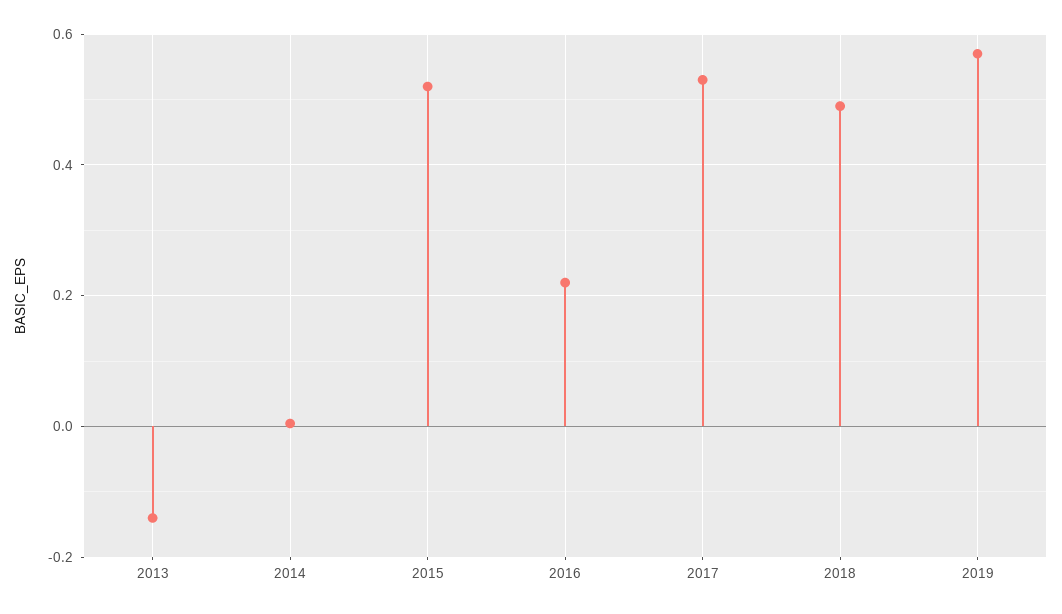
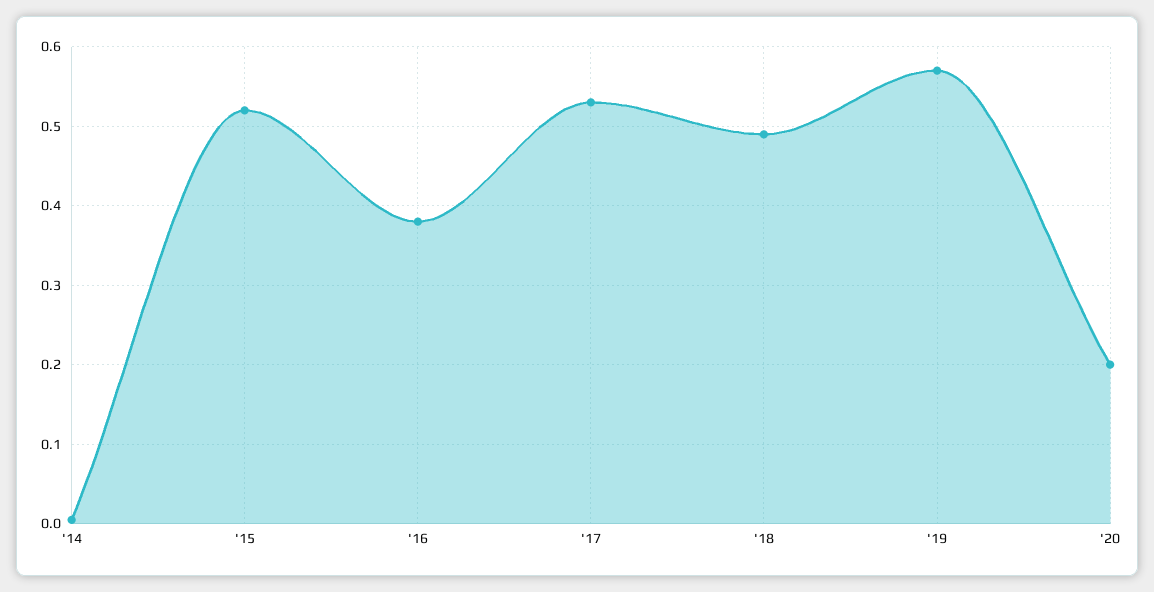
2013: -0.14 -> none
2016: 0.22 -> 0.38
'20: none -> 0.2

